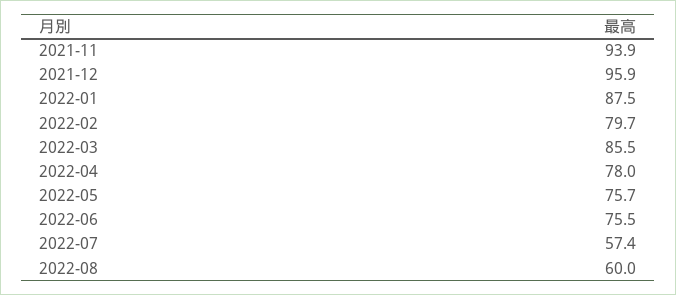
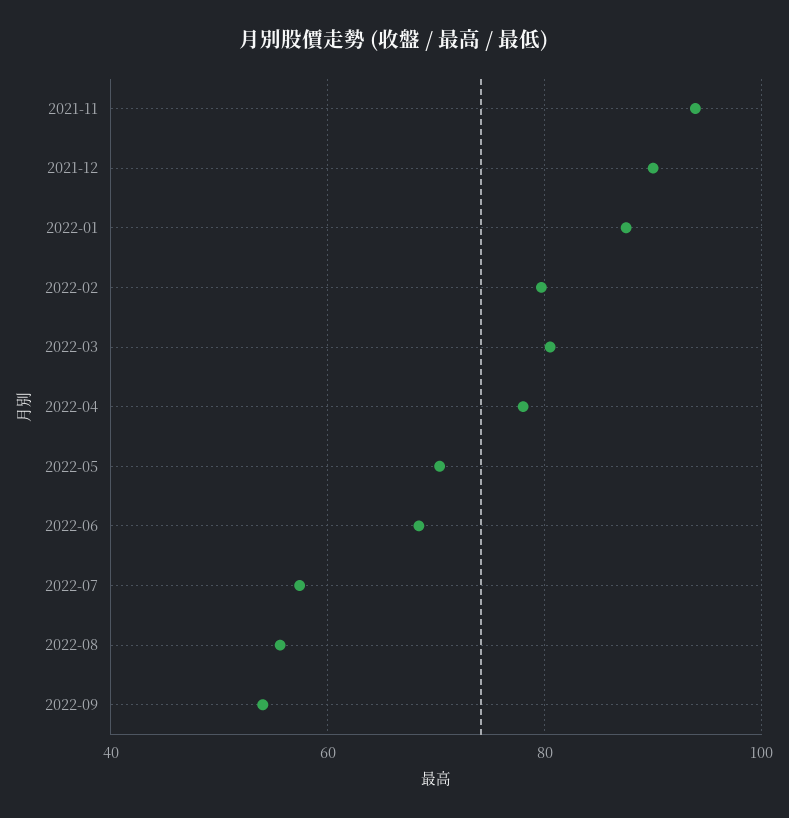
2021-12: 95.9 -> 90
2022-03: 85.5 -> 80
2022-05: 75.7 -> 70
2022-06: 75.5 -> 68
2022-08: 60 -> 56
2022-09: none -> 54

